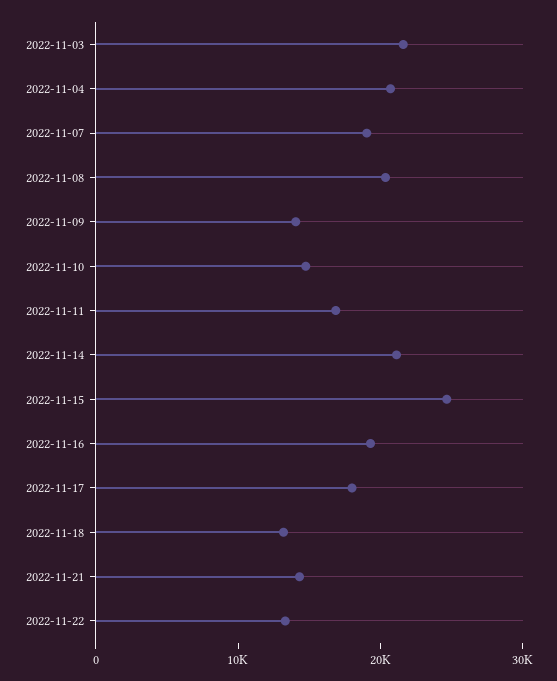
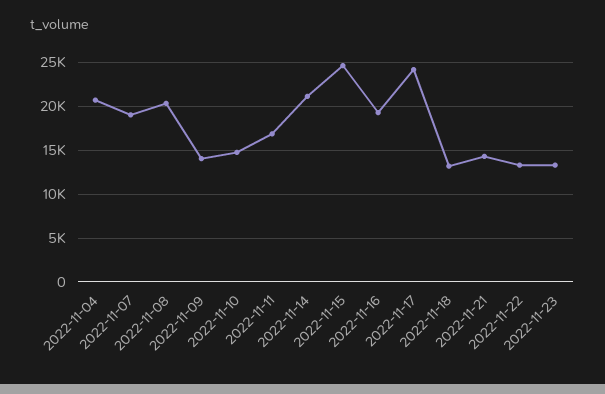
2022-11-03: 22000 -> none
2022-11-17: 18000 -> 24000
2022-11-23: none -> 13000

